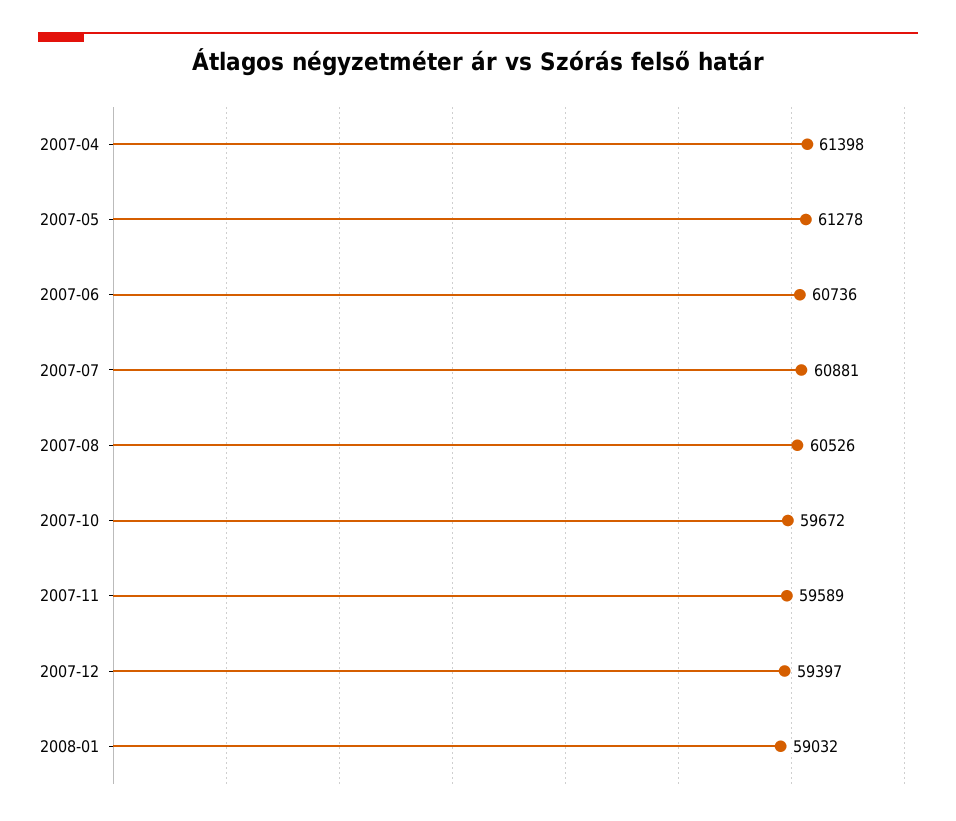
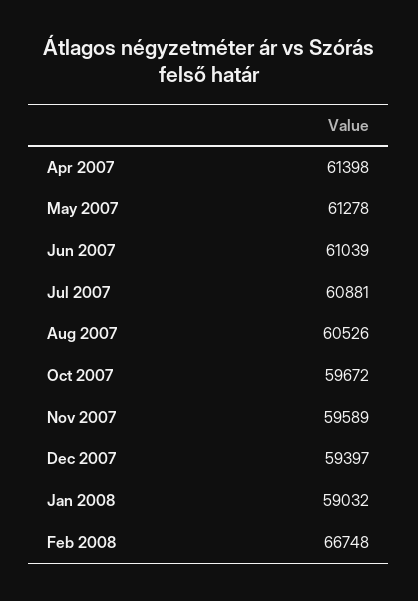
2007-06: 60736 -> 61039
Feb 2008: none -> 66748

